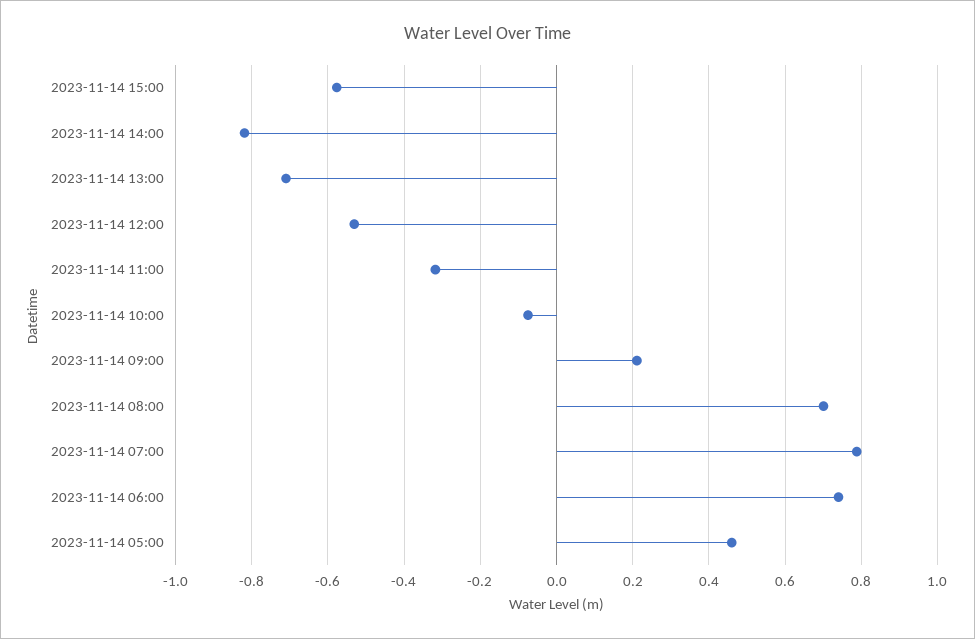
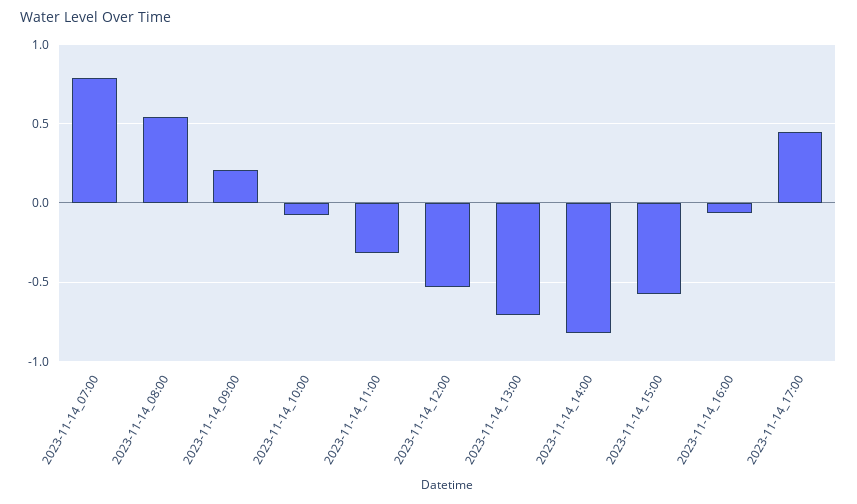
2023-11-14 08:00: 0.7 -> 0.55
2023-11-14 06:00: 0.74 -> none
2023-11-14 05:00: 0.46 -> none
2023-11-14_16:00: none -> -0.05
2023-11-14_17:00: none -> 0.45

